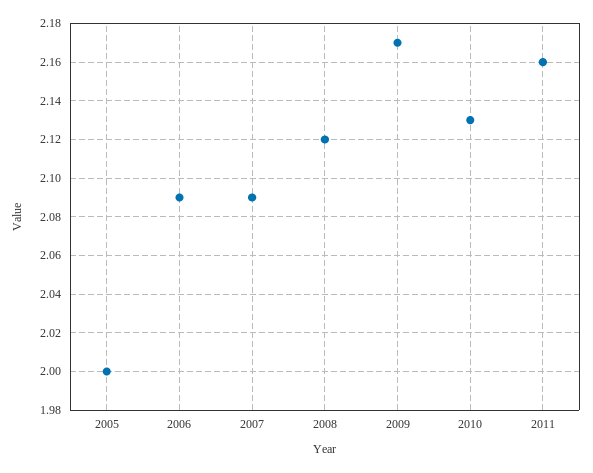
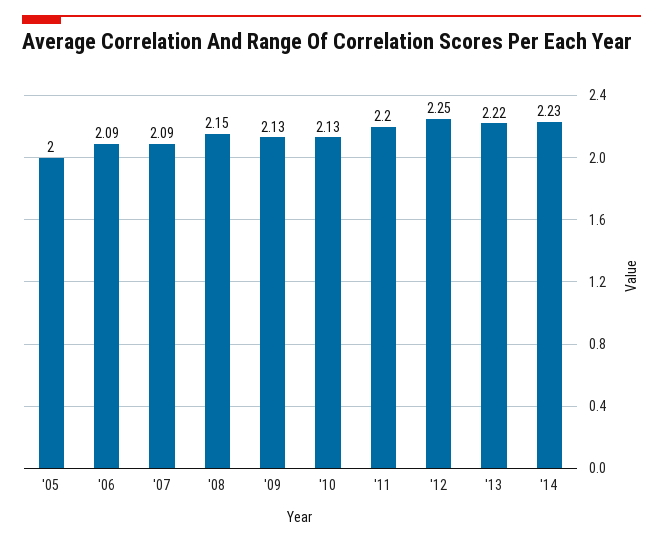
2008: 2.12 -> 2.15
2009: 2.17 -> 2.13
2011: 2.16 -> 2.2
'12: none -> 2.25
'13: none -> 2.22
'14: none -> 2.23

